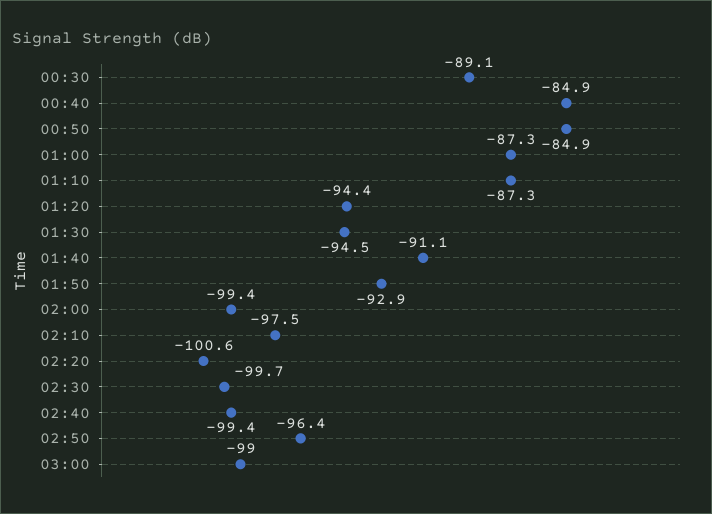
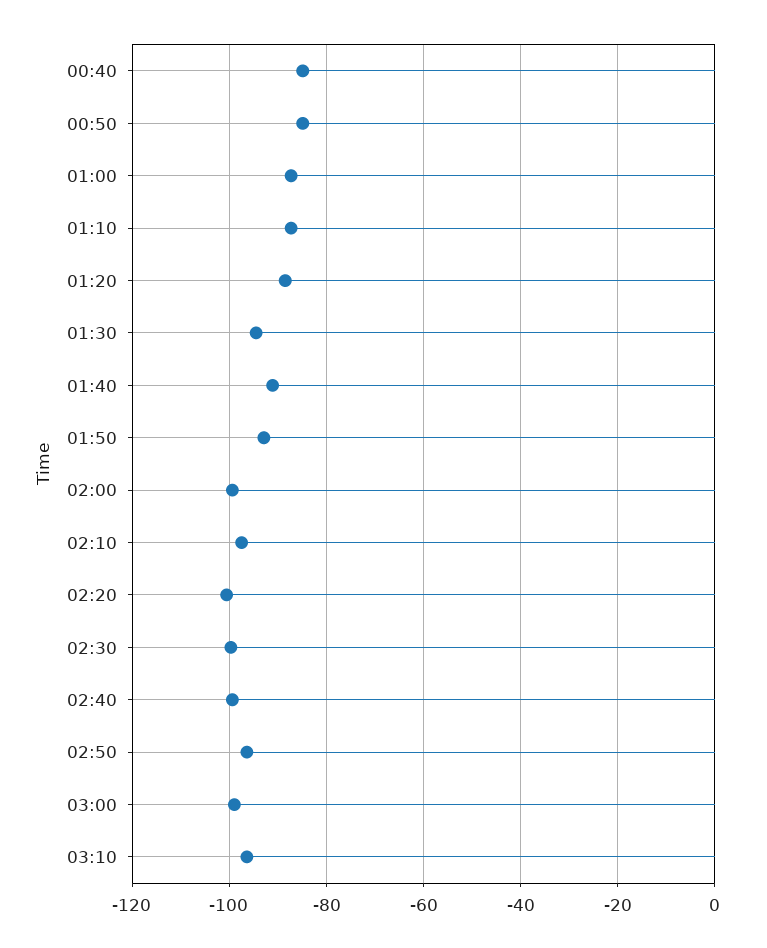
00:30: -89.1 -> none
01:20: -94.4 -> -88
03:10: none -> -96

